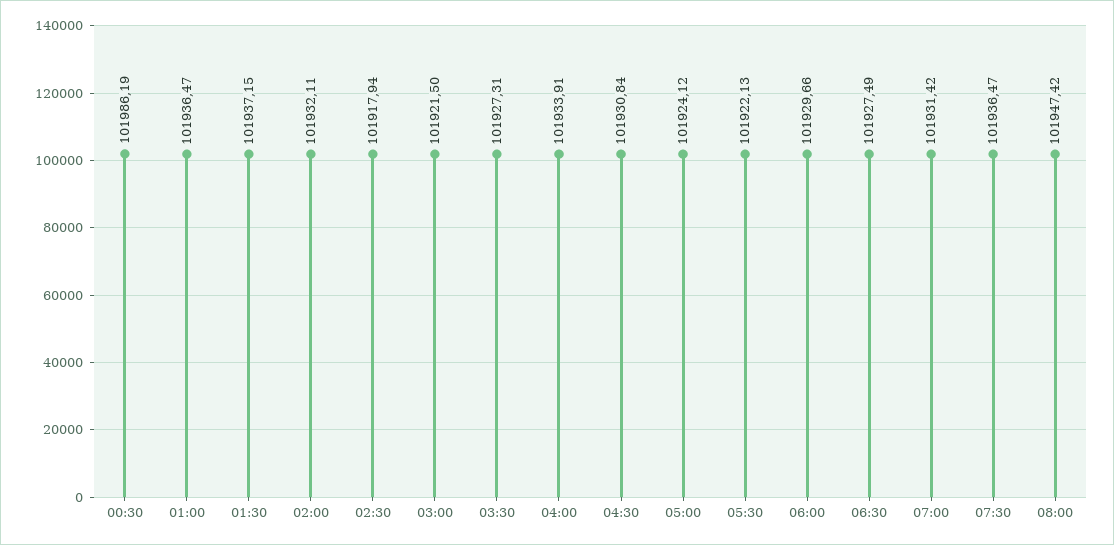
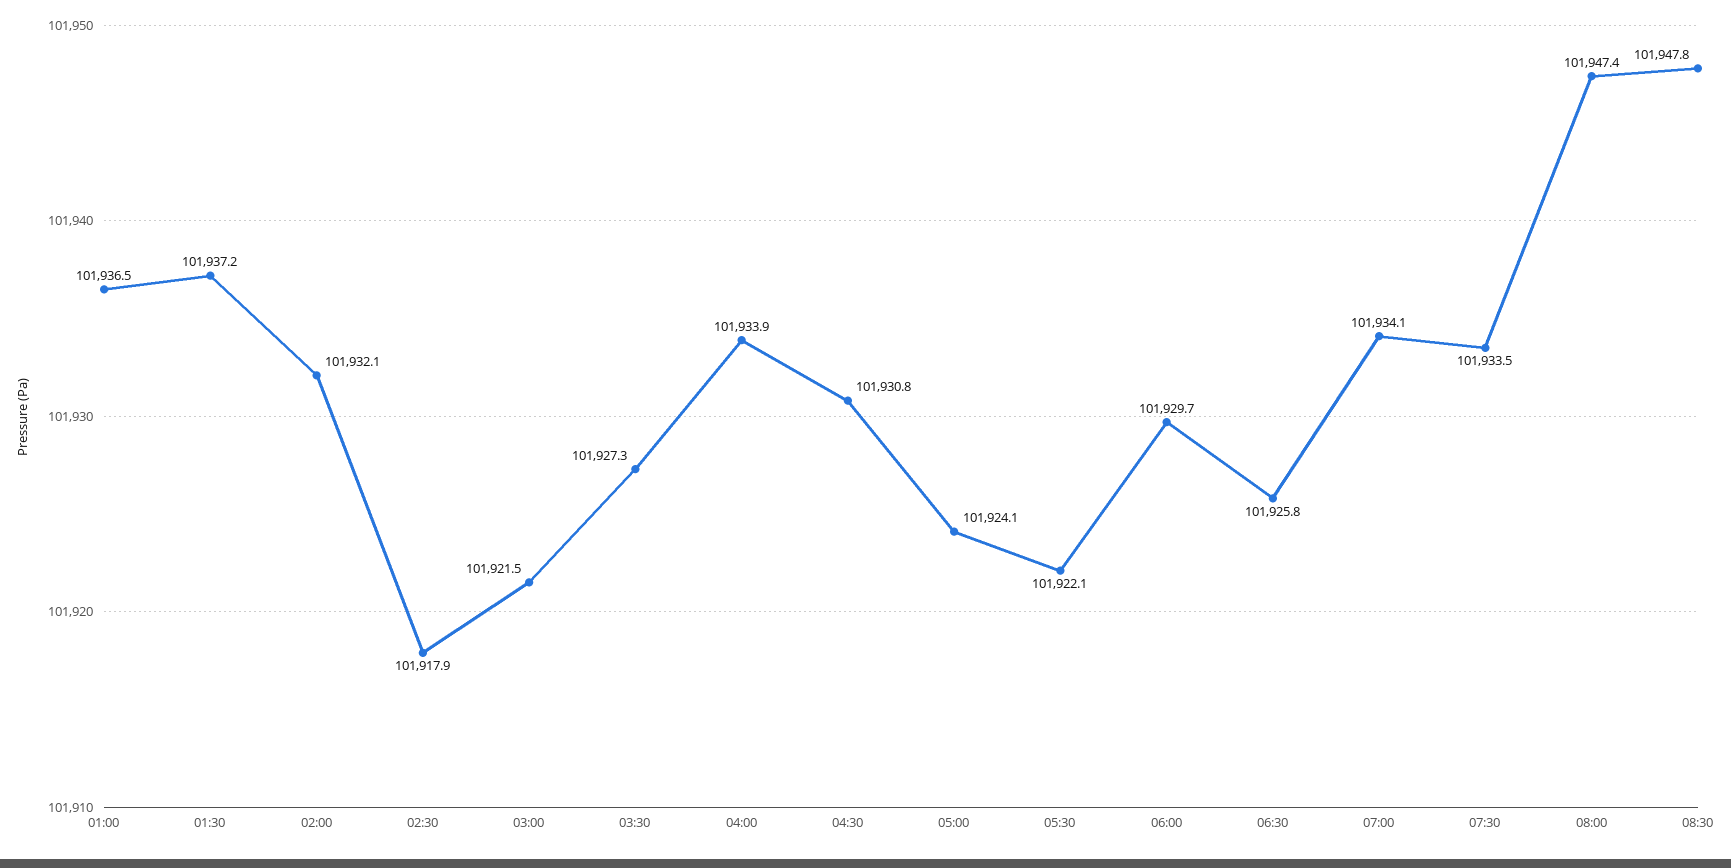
00:30: 101986.19 -> none
06:30: 101927.49 -> 101925.8
07:00: 101931.42 -> 101934.1
07:30: 101936.47 -> 101933.5
08:30: none -> 101947.8

